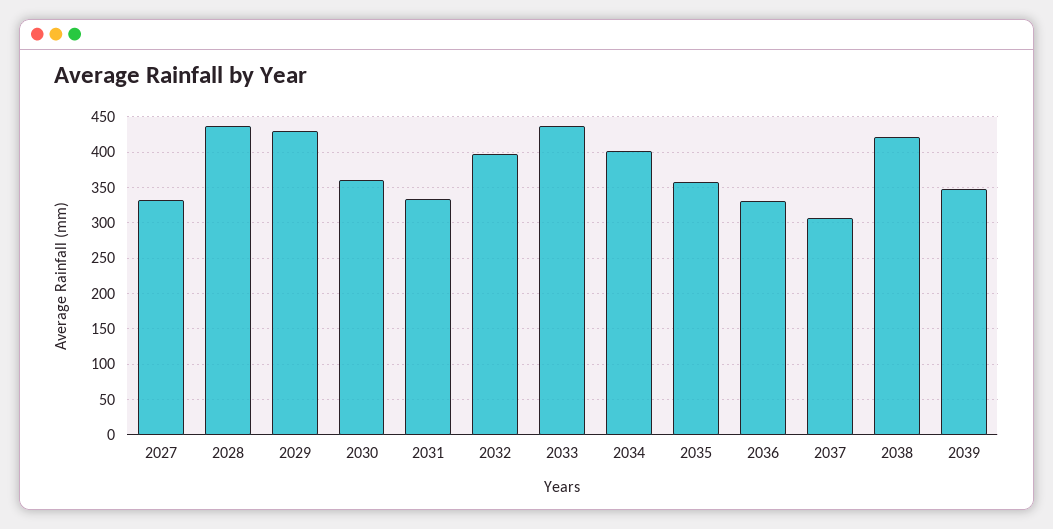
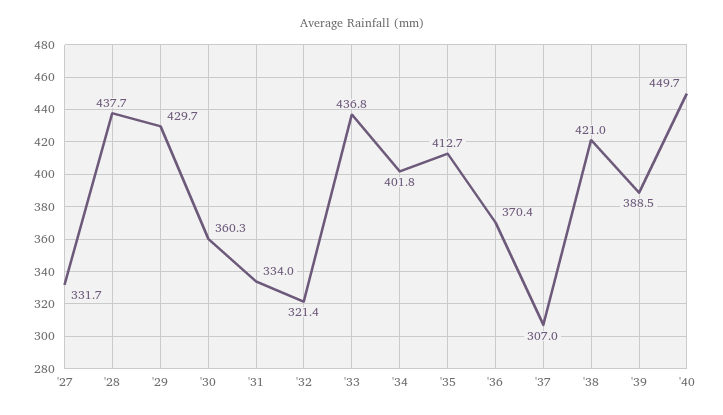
2032: 400 -> 321.4
2035: 360 -> 412.7
2036: 330 -> 370.4
2039: 350 -> 388.5
'40: none -> 449.7

